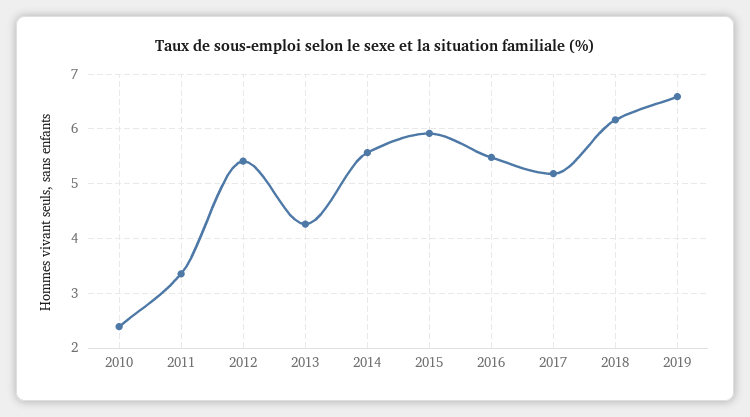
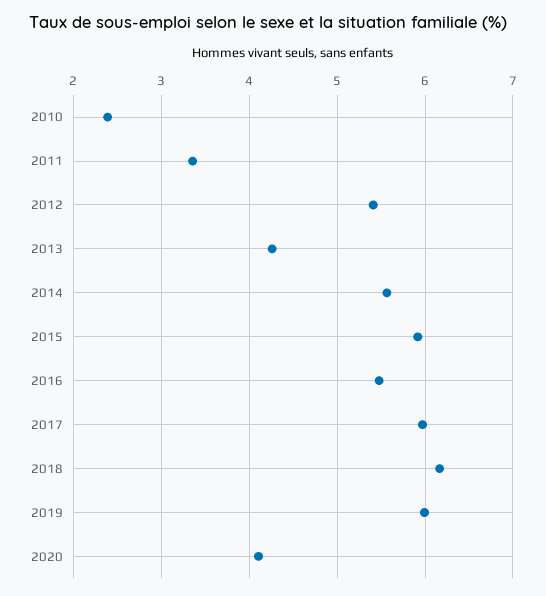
2017: 5.2 -> 6
2019: 6.6 -> 6
2020: none -> 4.1

